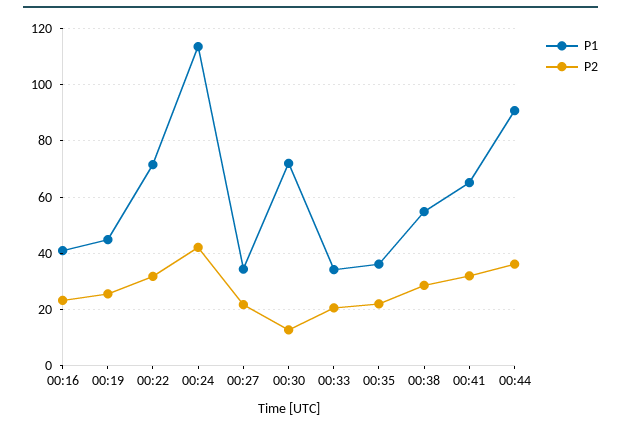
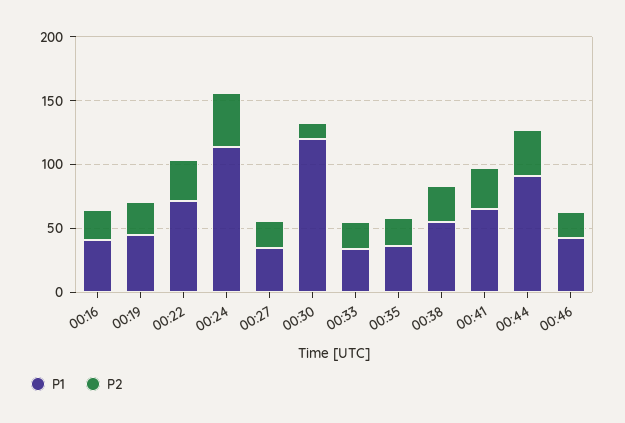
P1, 00:30: 72.5 -> 120
P1, 00:46: none -> 40
P2, 00:46: none -> 20

